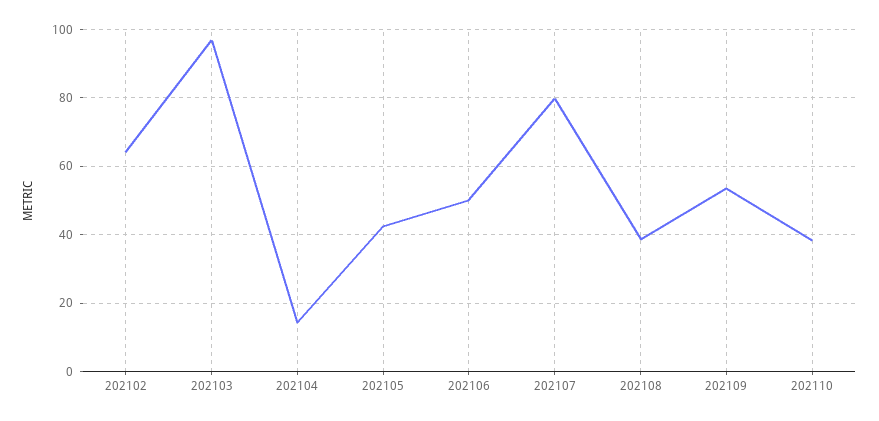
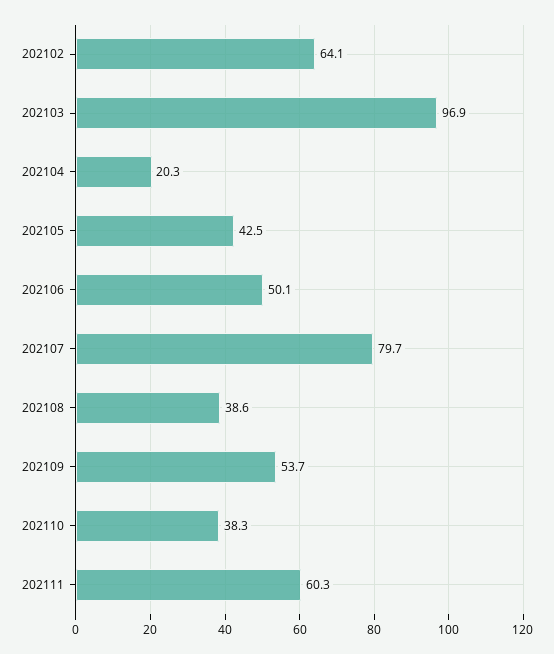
202104: 14 -> 20.3
202111: none -> 60.3

